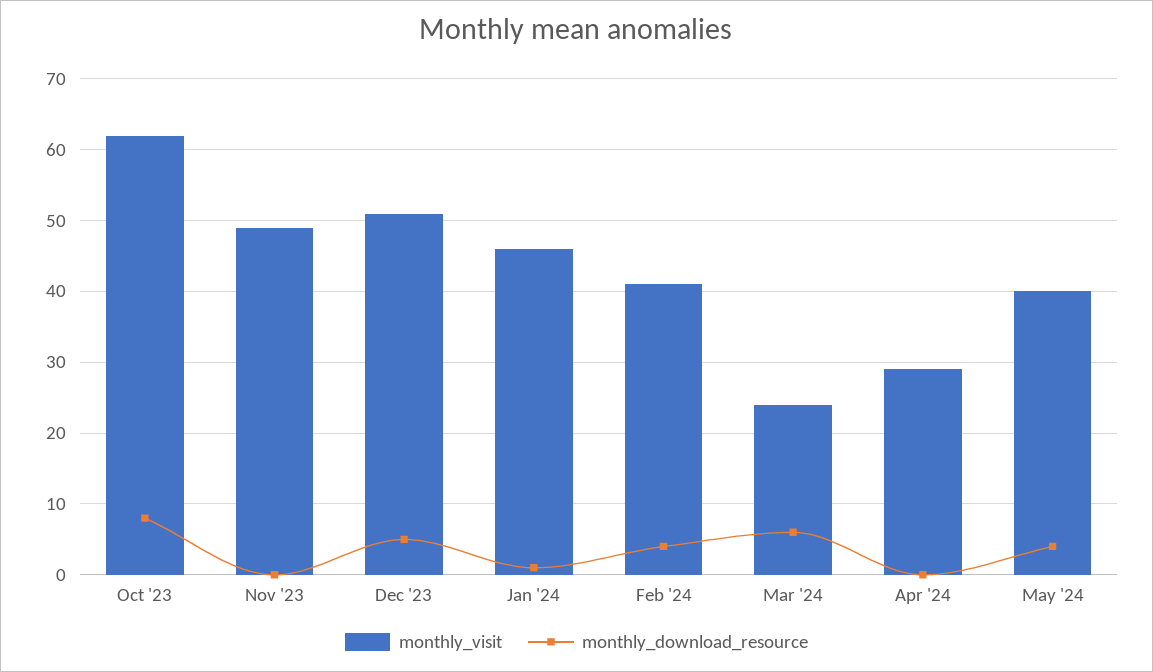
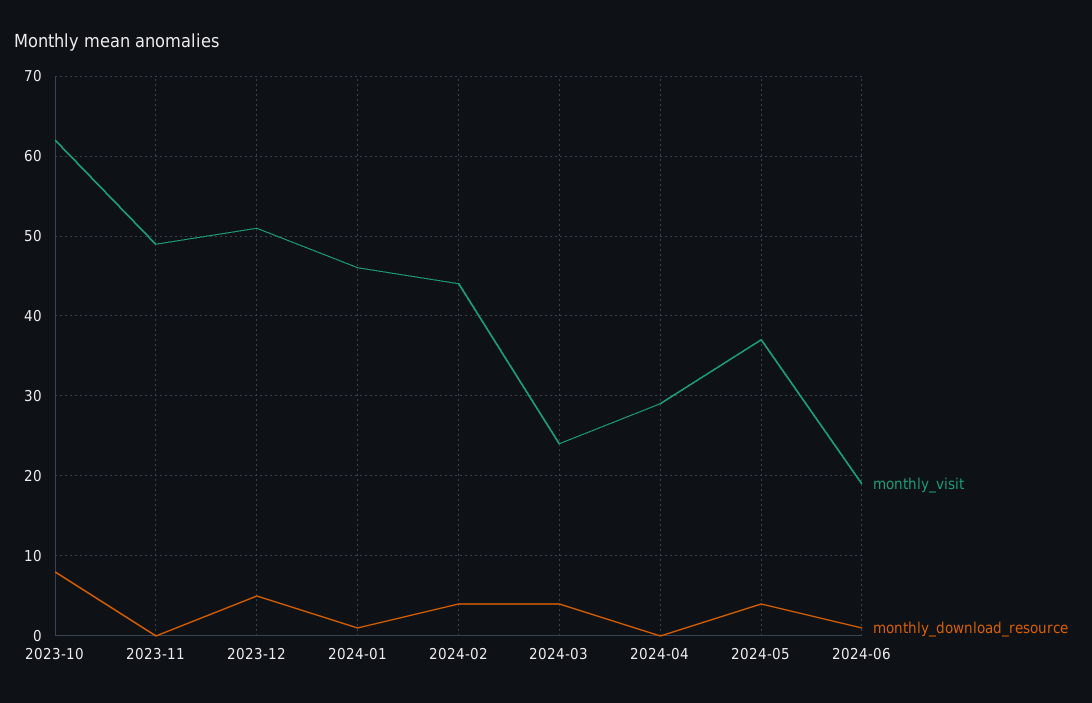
monthly_visit, Feb '24: 41 -> 44
monthly_download_resource, Mar '24: 6 -> 4
monthly_visit, May '24: 40 -> 37
monthly_visit, 2024-06: none -> 19
monthly_download_resource, 2024-06: none -> 1

